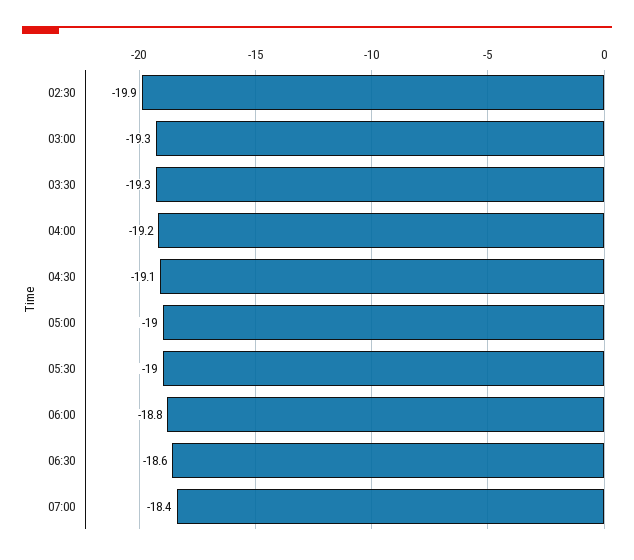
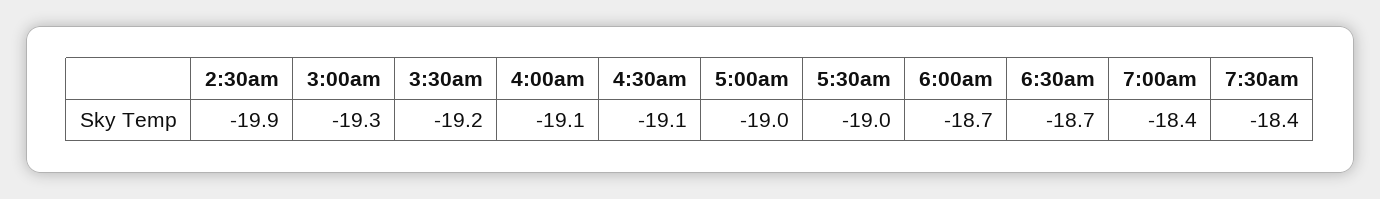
03:30: -19.3 -> -19.2
04:00: -19.2 -> -19.1
06:00: -18.8 -> -18.7
06:30: -18.6 -> -18.7
7:30am: none -> -18.4

